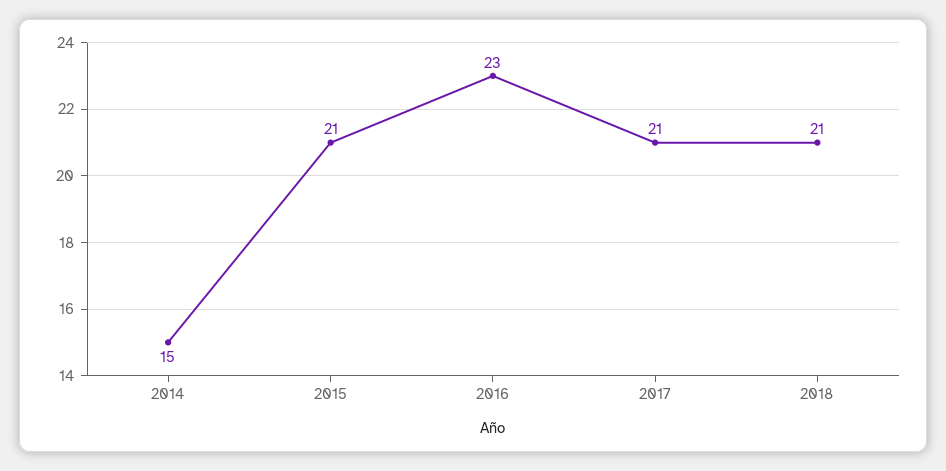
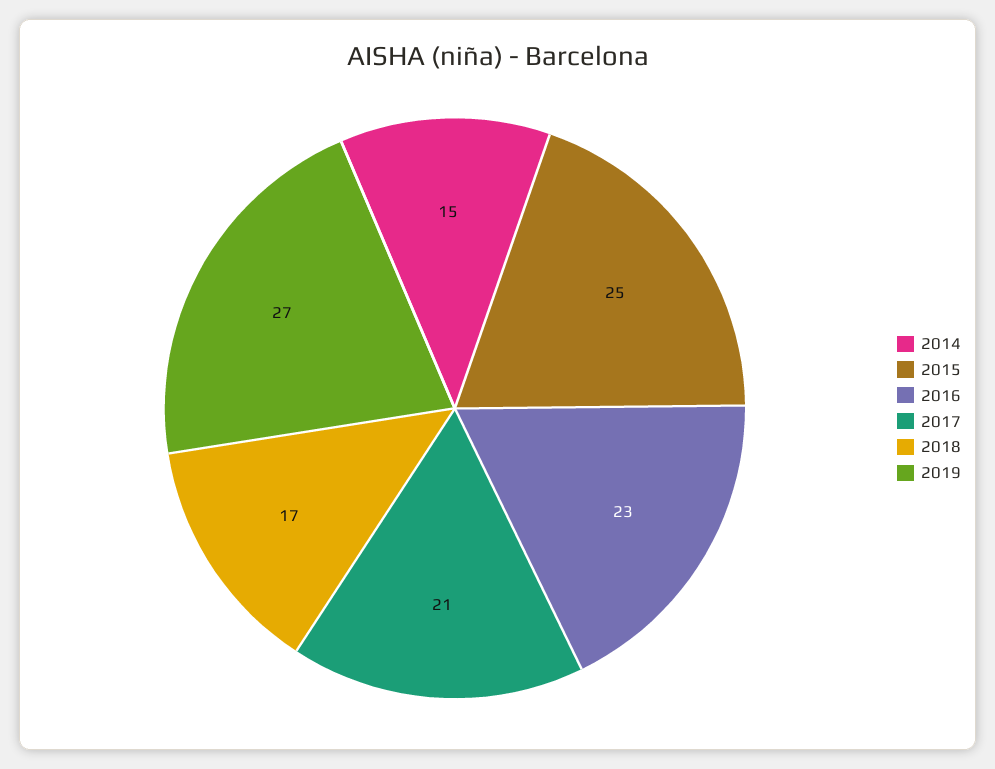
2015: 21 -> 25
2018: 21 -> 17
2019: none -> 27

